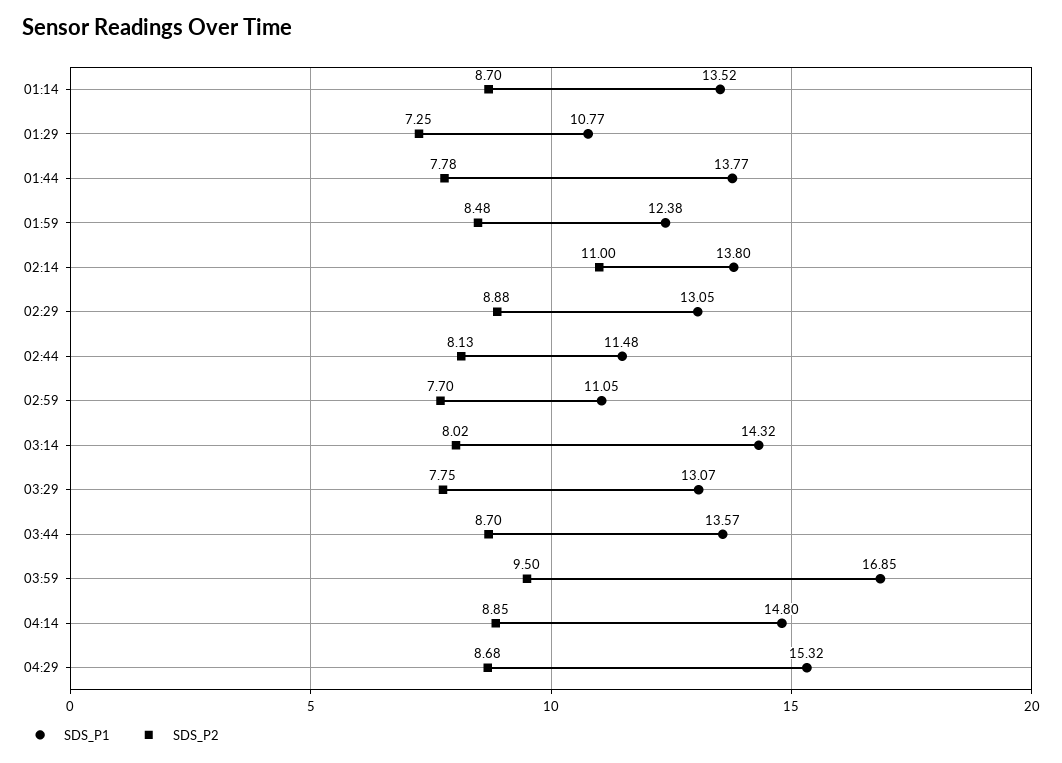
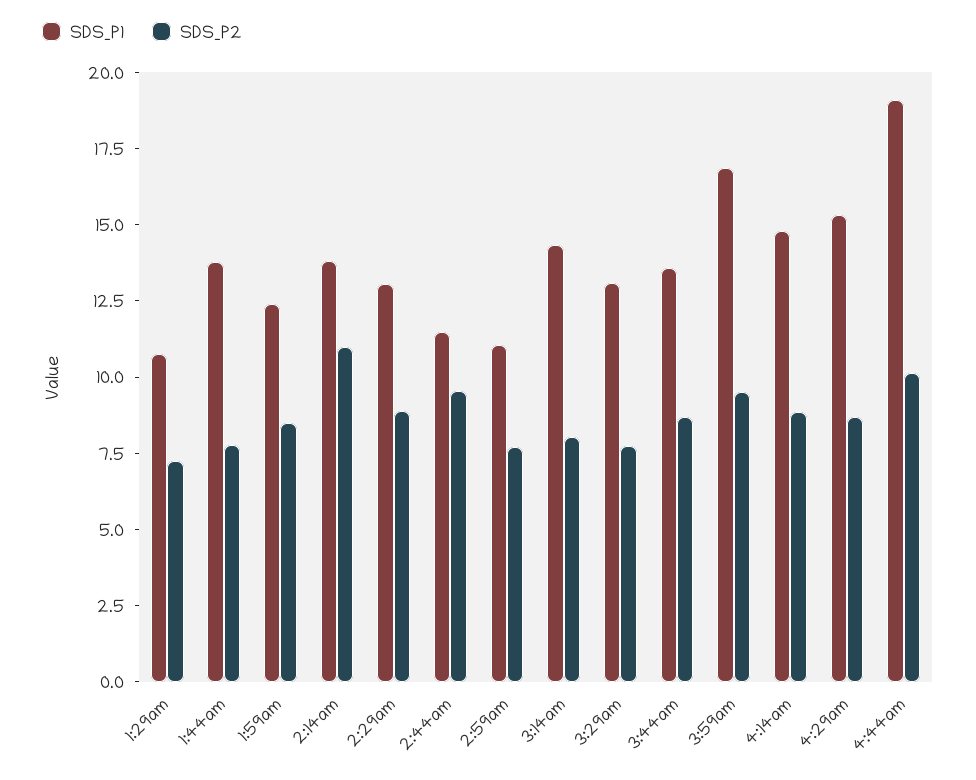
SDS_P1, 01:14: 13.52 -> none
SDS_P2, 01:14: 8.7 -> none
SDS_P2, 02:44: 8.13 -> 9.5
SDS_P1, 4:44am: none -> 19
SDS_P2, 4:44am: none -> 10

